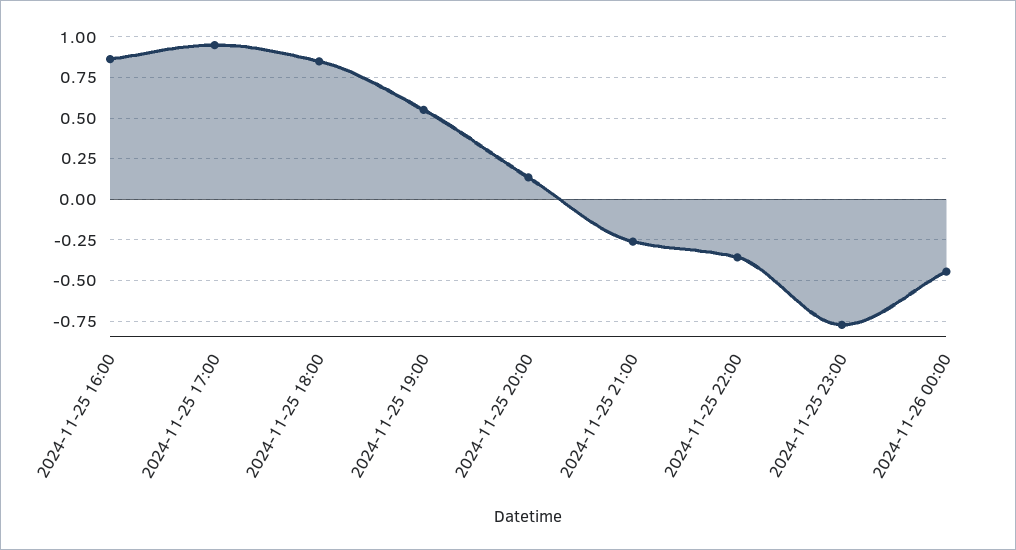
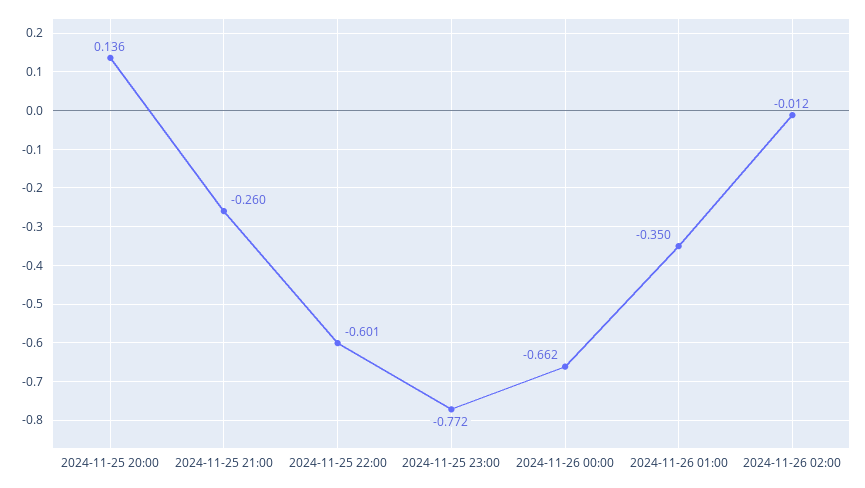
2024-11-25 16:00: 0.85 -> none
2024-11-25 17:00: 0.95 -> none
2024-11-25 18:00: 0.85 -> none
2024-11-25 19:00: 0.55 -> none
2024-11-25 22:00: -0.35 -> -0.601
2024-11-26 00:00: -0.45 -> -0.662
2024-11-26 01:00: none -> -0.35
2024-11-26 02:00: none -> -0.012

